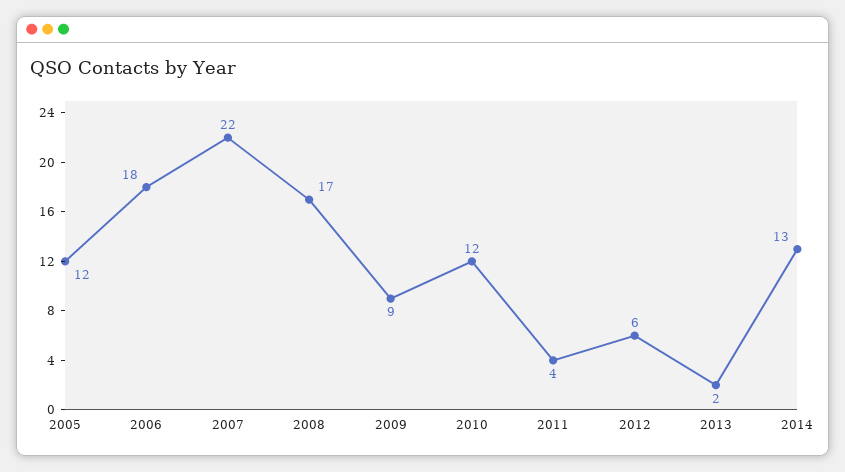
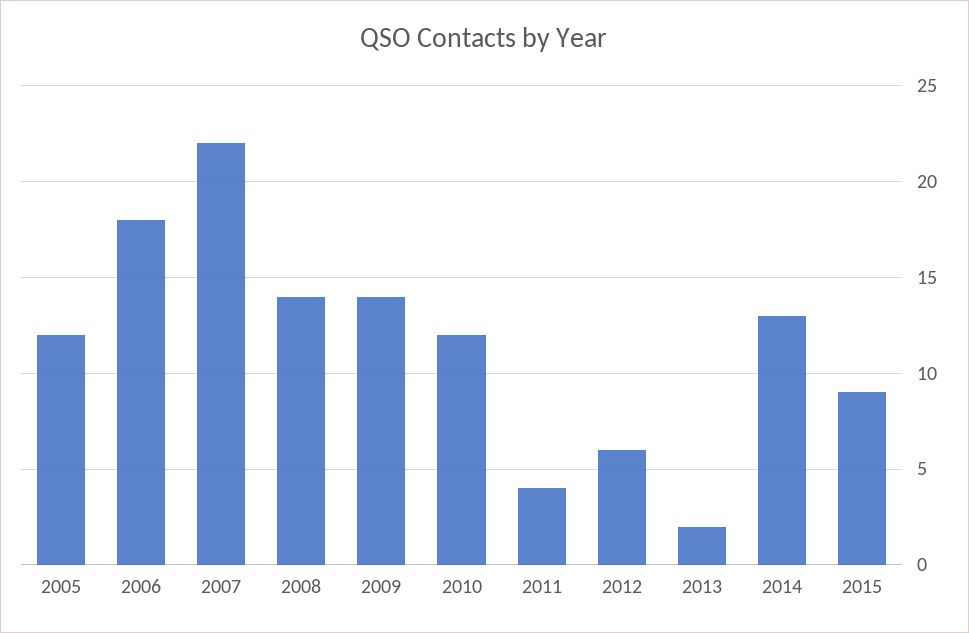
2008: 17 -> 14
2009: 9 -> 14
2015: none -> 9

